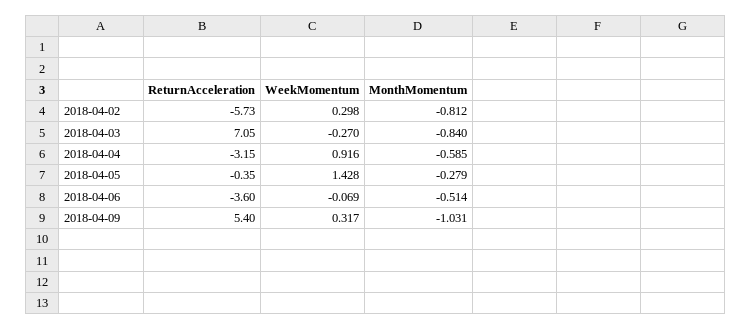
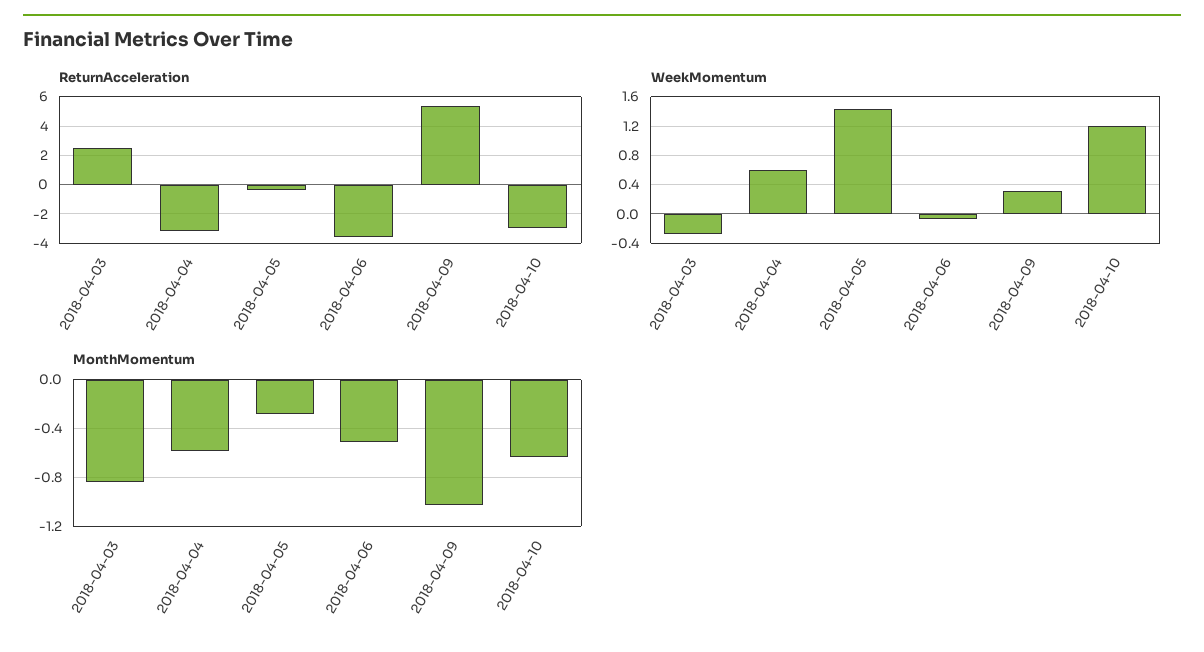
ReturnAcceleration, 2018-04-02: -5.73 -> none
WeekMomentum, 2018-04-02: 0.298 -> none
MonthMomentum, 2018-04-02: -0.812 -> none
ReturnAcceleration, 2018-04-03: 7.05 -> 2.5
WeekMomentum, 2018-04-04: 0.916 -> 0.6
ReturnAcceleration, 2018-04-10: none -> -3
WeekMomentum, 2018-04-10: none -> 1.2
MonthMomentum, 2018-04-10: none -> -0.65

